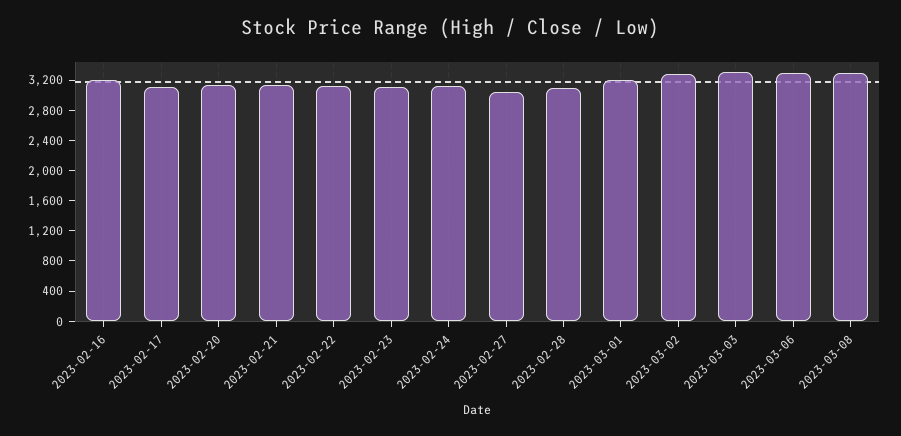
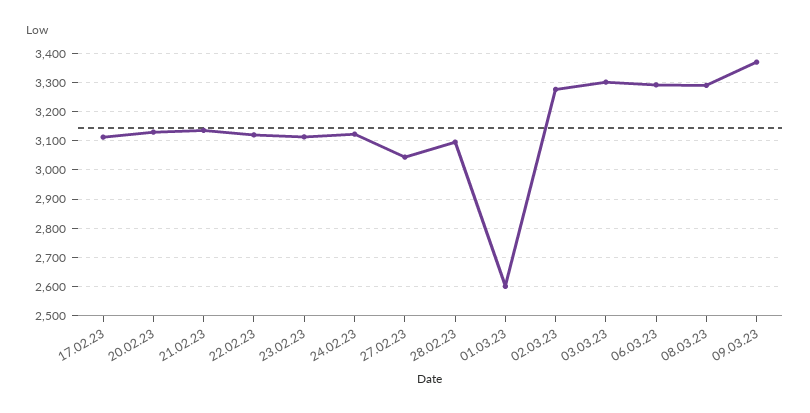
2023-02-16: 3200 -> none
2023-03-01: 3200 -> 2600
09.03.23: none -> 3375

